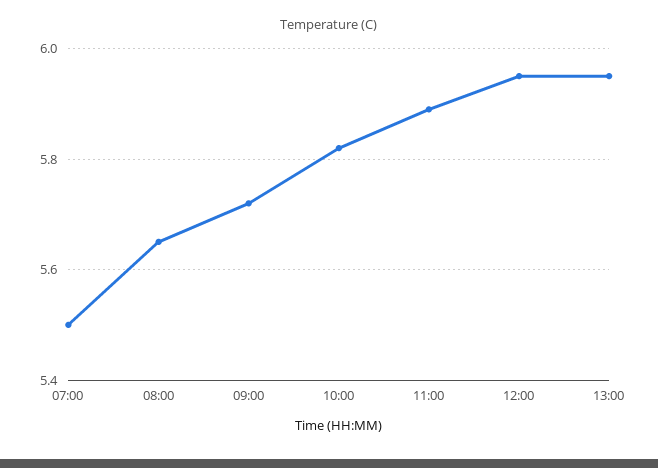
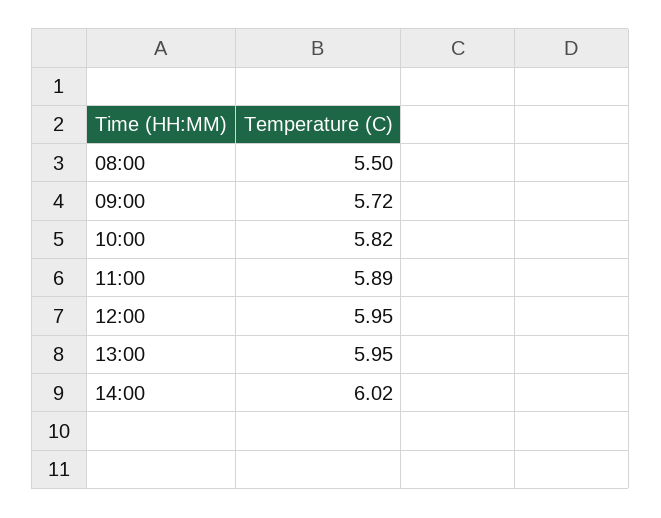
07:00: 5.5 -> none
08:00: 5.65 -> 5.5
14:00: none -> 6.02

